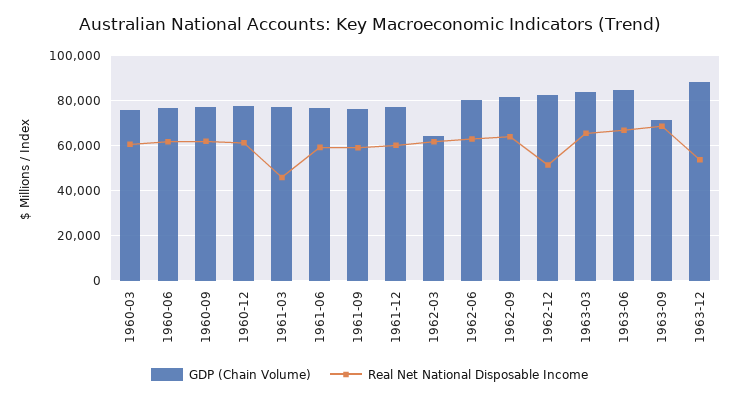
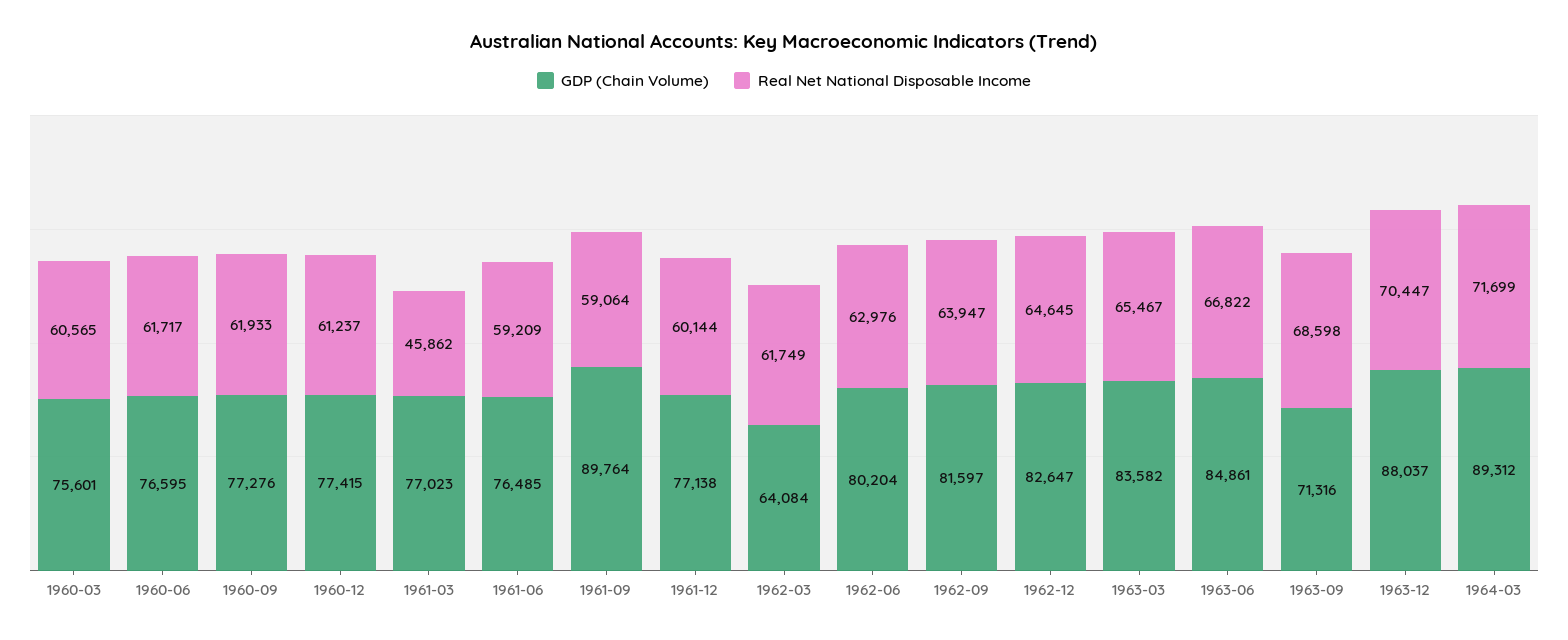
GDP (Chain Volume), 1961-09: 75000 -> 89764
Real Net National Disposable Income, 1962-12: 50000 -> 64645
Real Net National Disposable Income, 1963-12: 55000 -> 70447
GDP (Chain Volume), 1964-03: none -> 89312
Real Net National Disposable Income, 1964-03: none -> 71699

